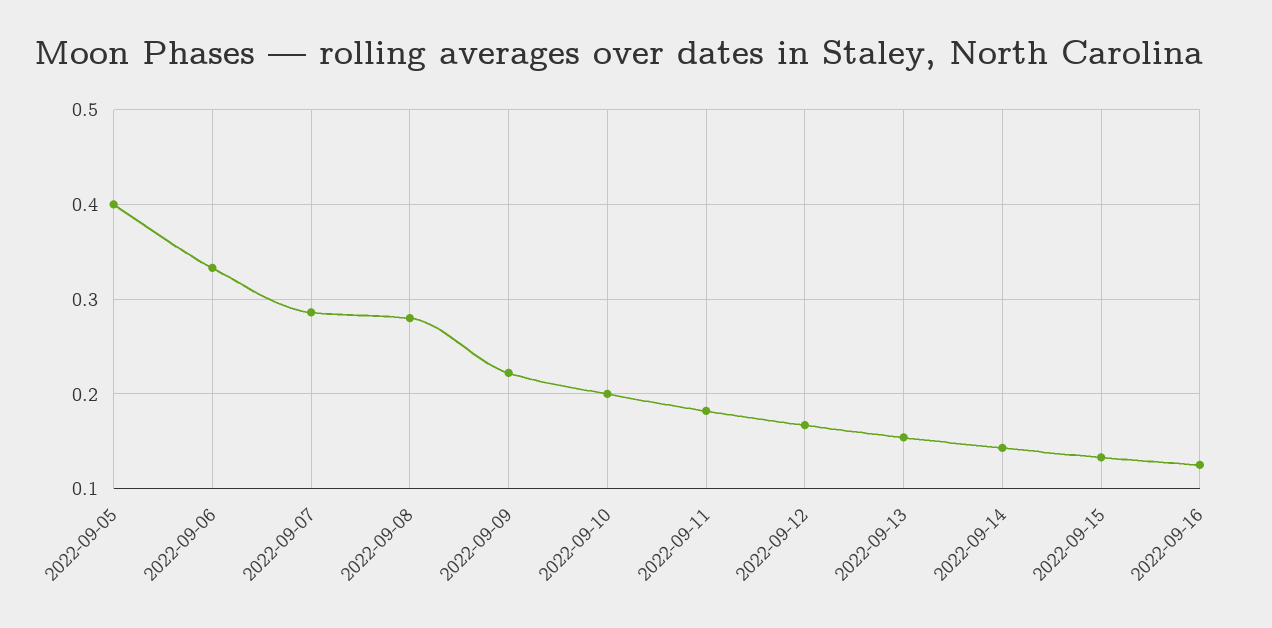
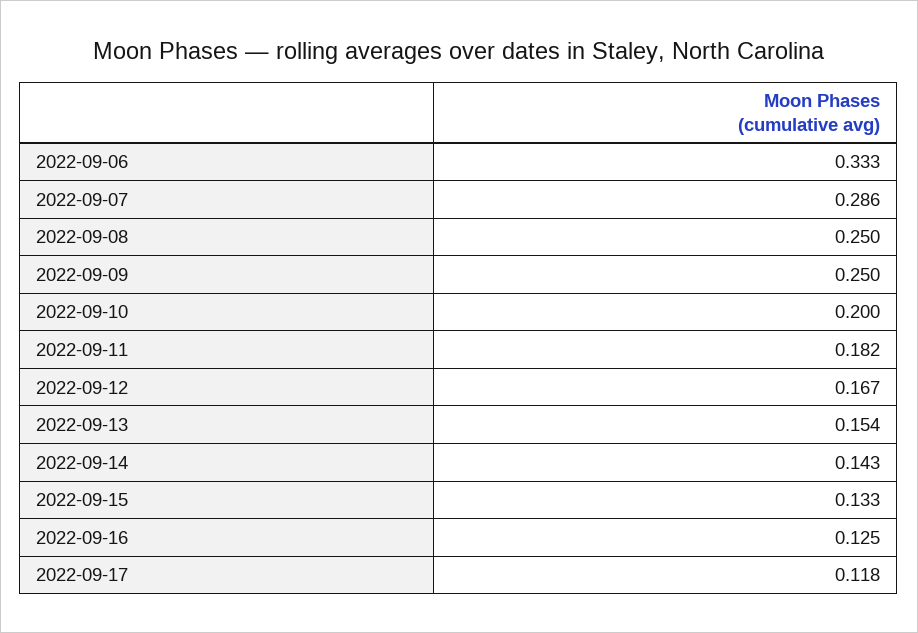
2022-09-05: 0.4 -> none
2022-09-08: 0.28 -> 0.25
2022-09-09: 0.22 -> 0.25
2022-09-17: none -> 0.118

